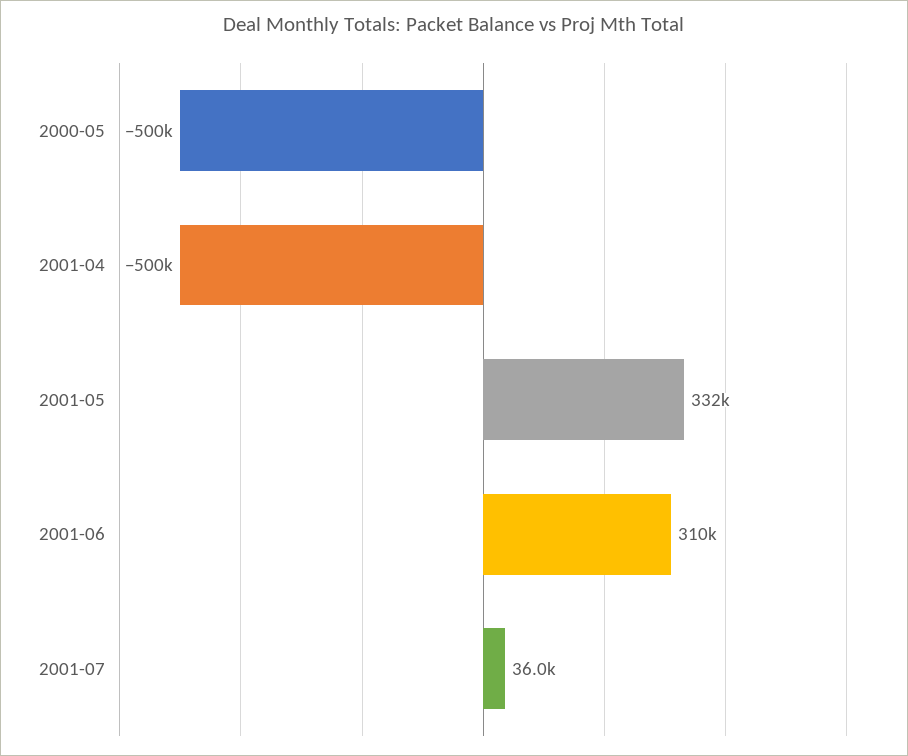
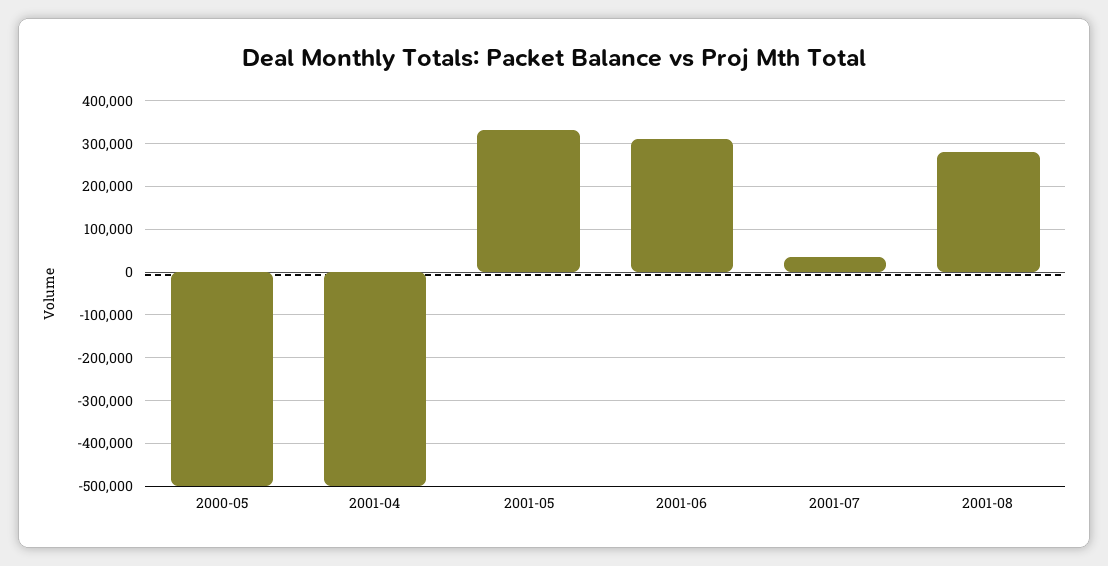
2001-08: none -> 280000

